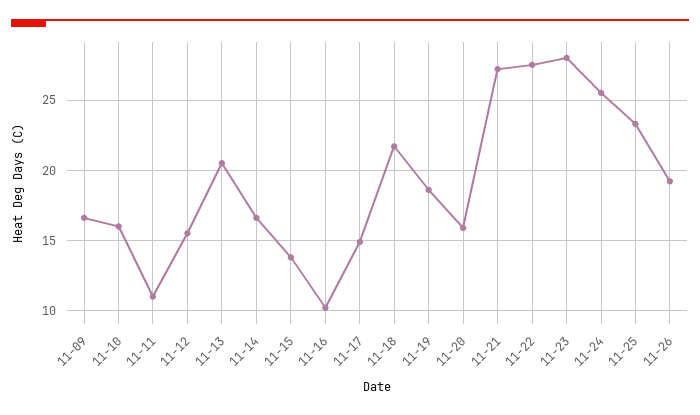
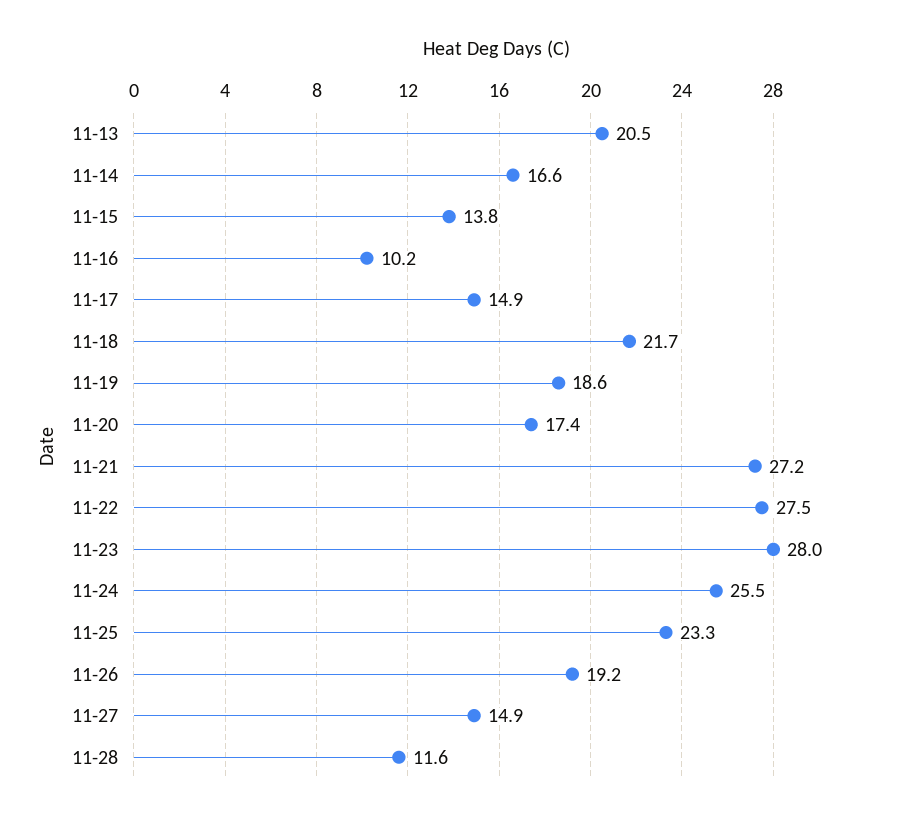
11-09: 16.5 -> none
11-10: 16 -> none
11-11: 11 -> none
11-12: 15.5 -> none
11-20: 16 -> 17.4
11-27: none -> 14.9
11-28: none -> 11.6

